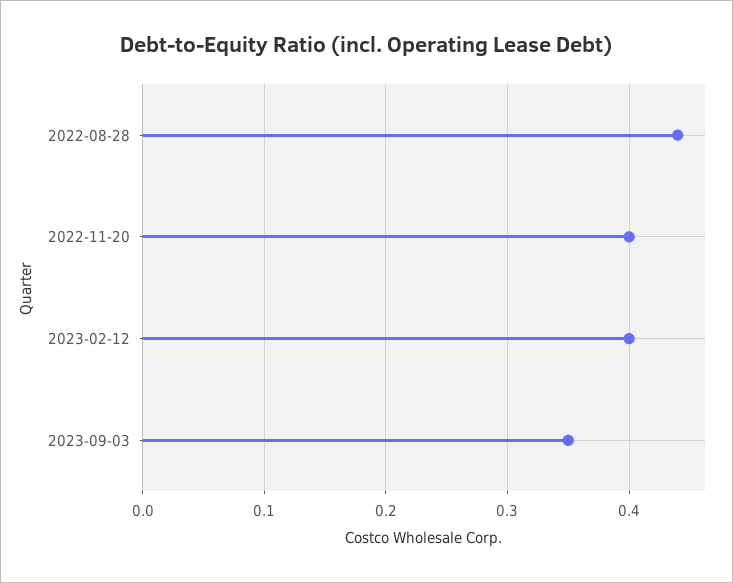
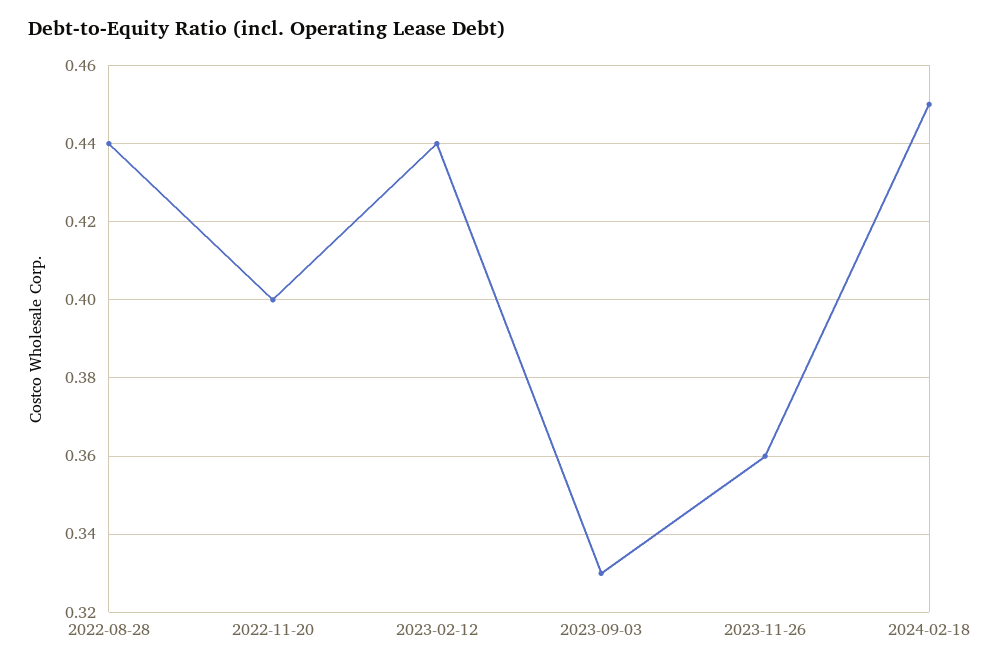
2023-02-12: 0.4 -> 0.44
2023-09-03: 0.35 -> 0.33
2023-11-26: none -> 0.36
2024-02-18: none -> 0.45

